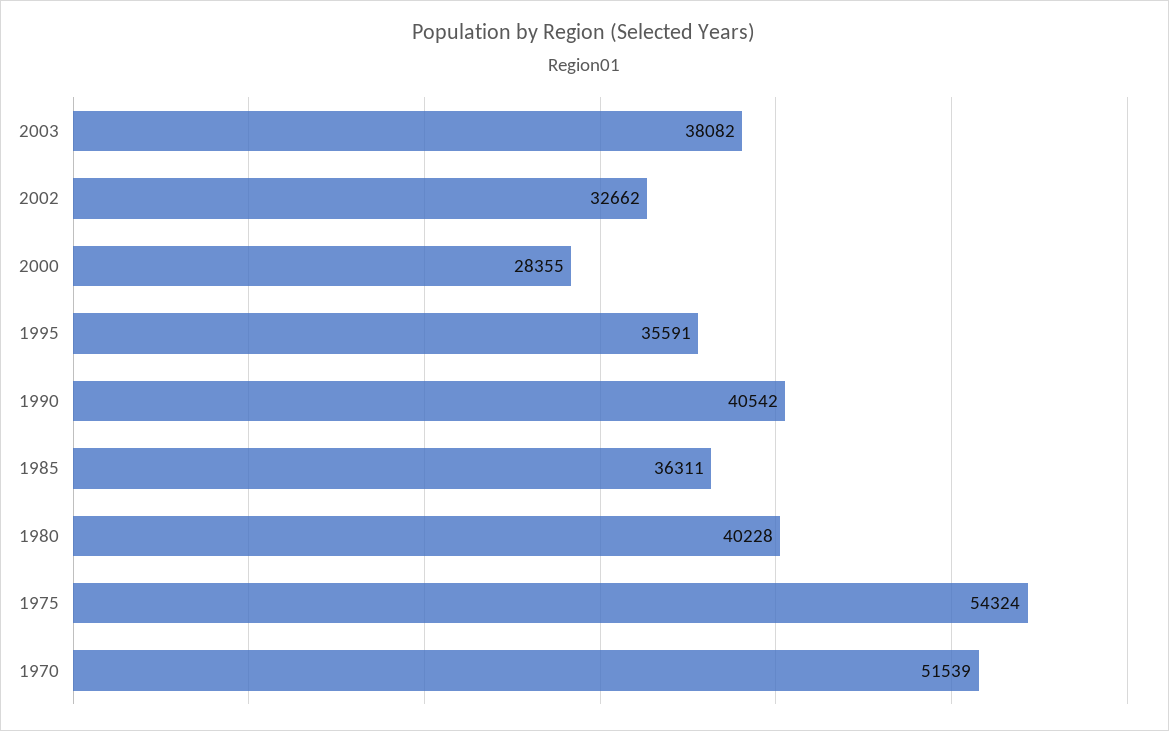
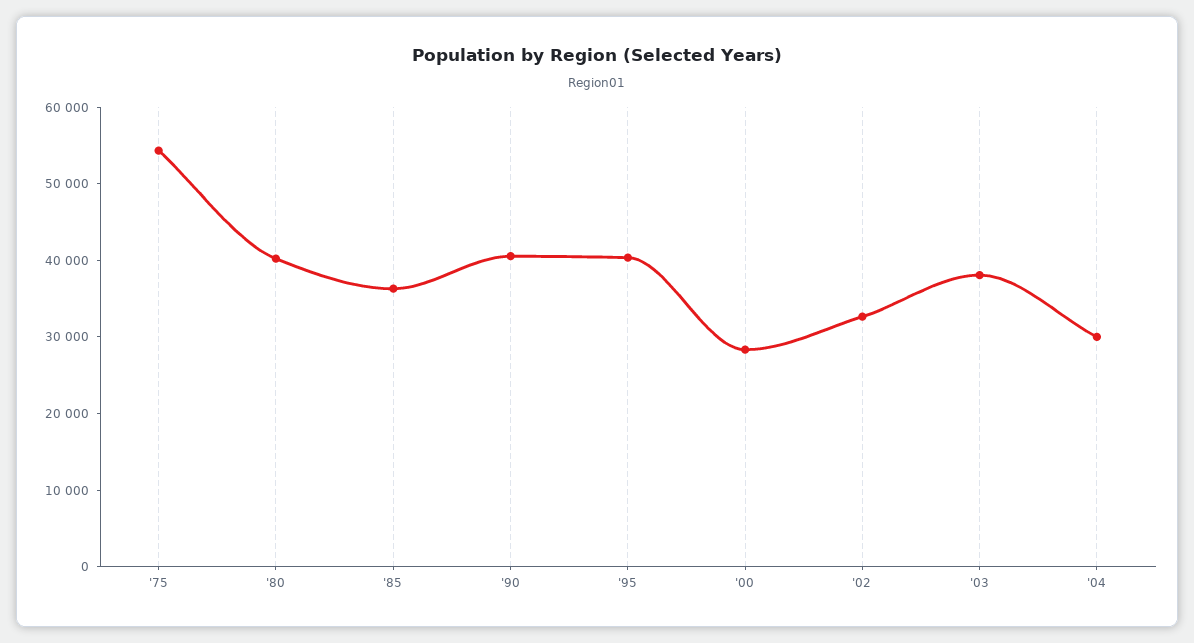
1995: 35591 -> 40000
1970: 51539 -> none
'04: none -> 30000

